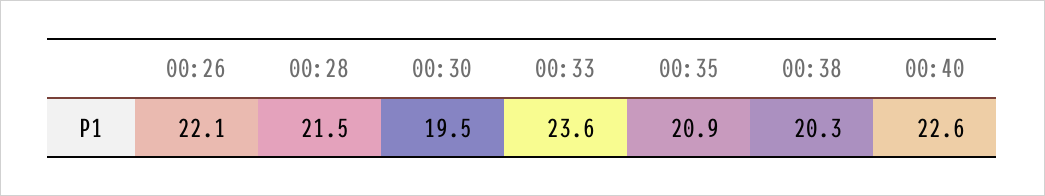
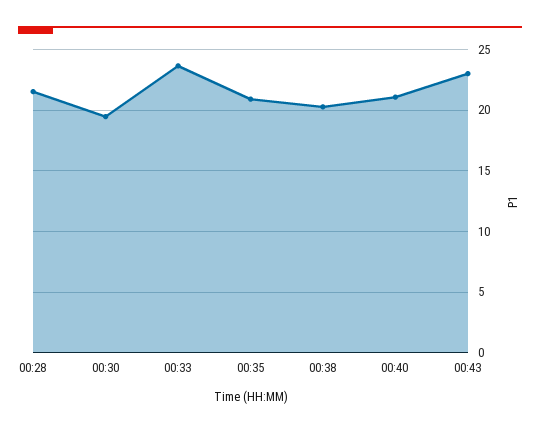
00:26: 22.1 -> none
00:40: 22.6 -> 21
00:43: none -> 23

